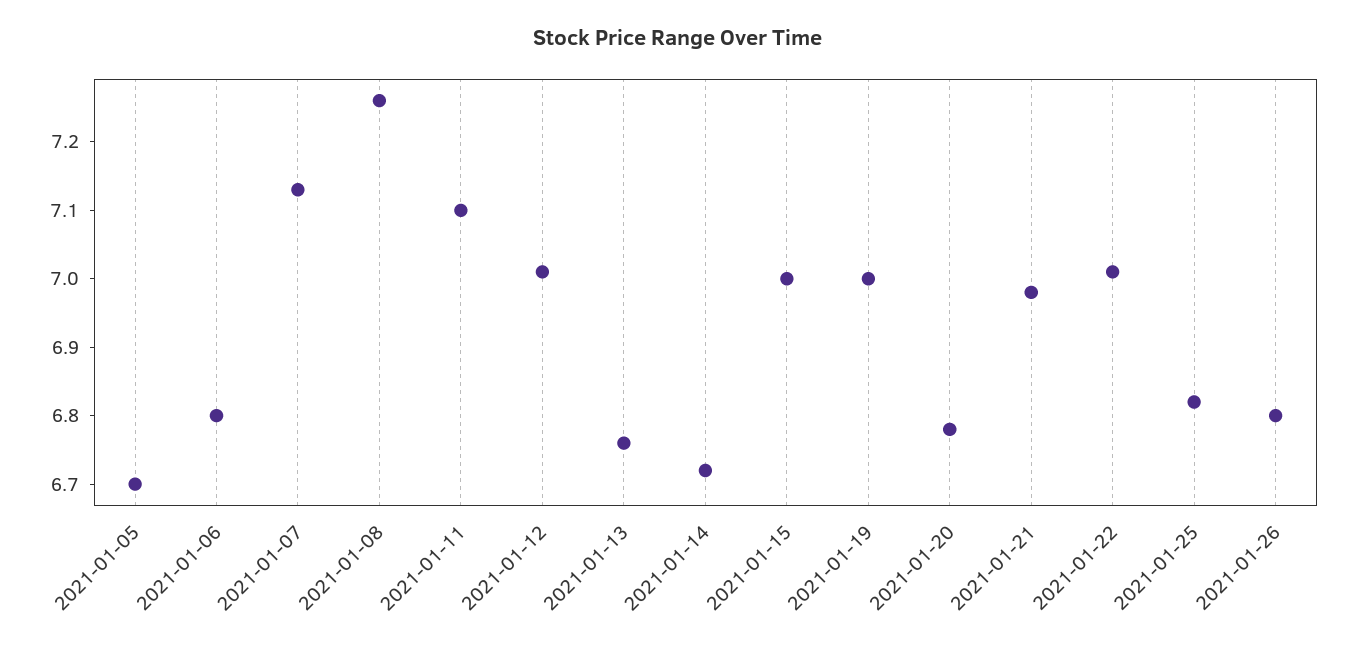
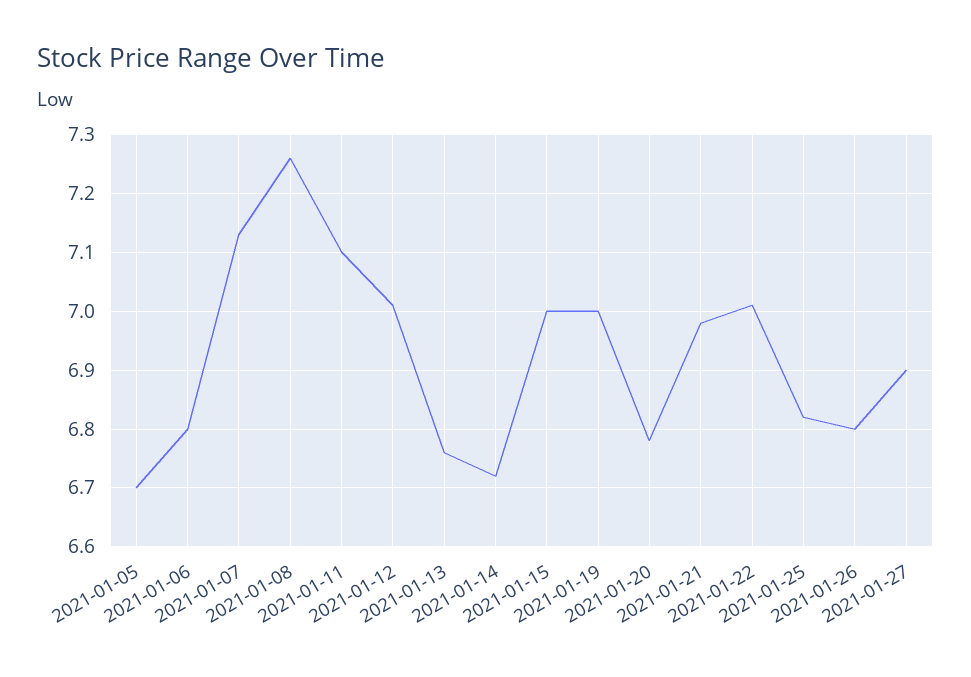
2021-01-27: none -> 6.9

